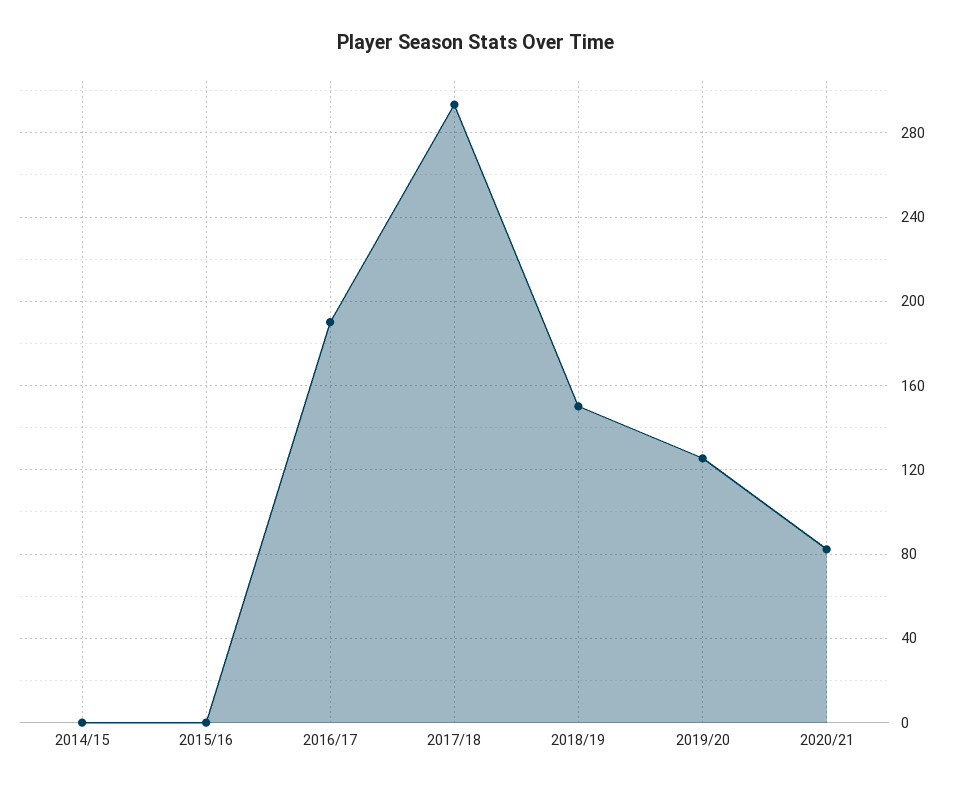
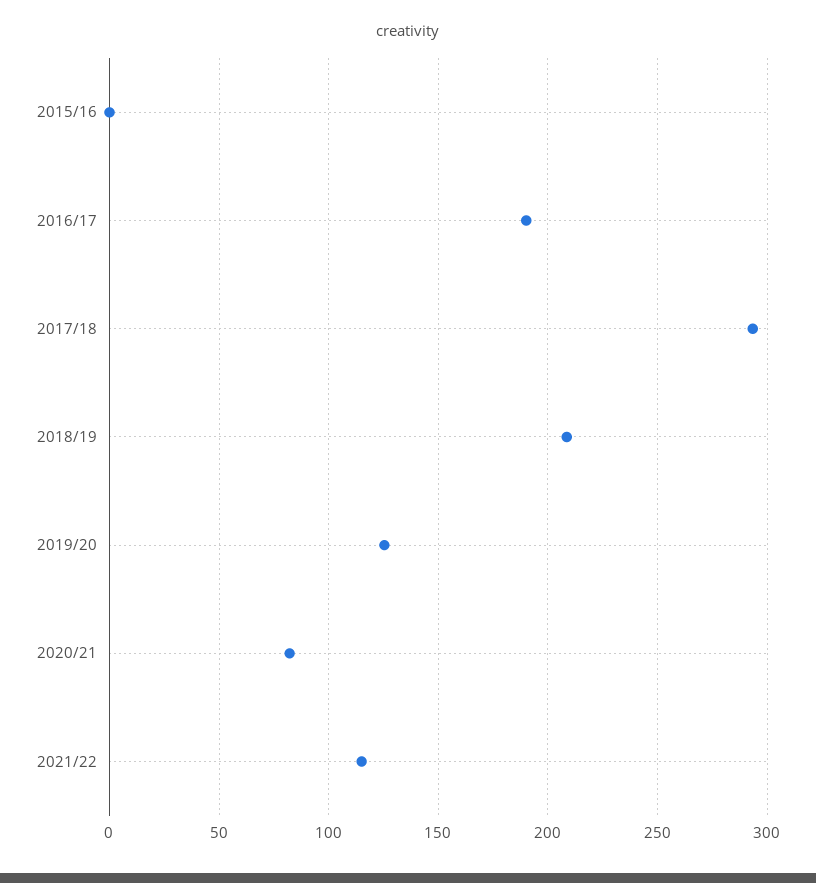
2014/15: 0 -> none
2018/19: 150 -> 210
2021/22: none -> 115

